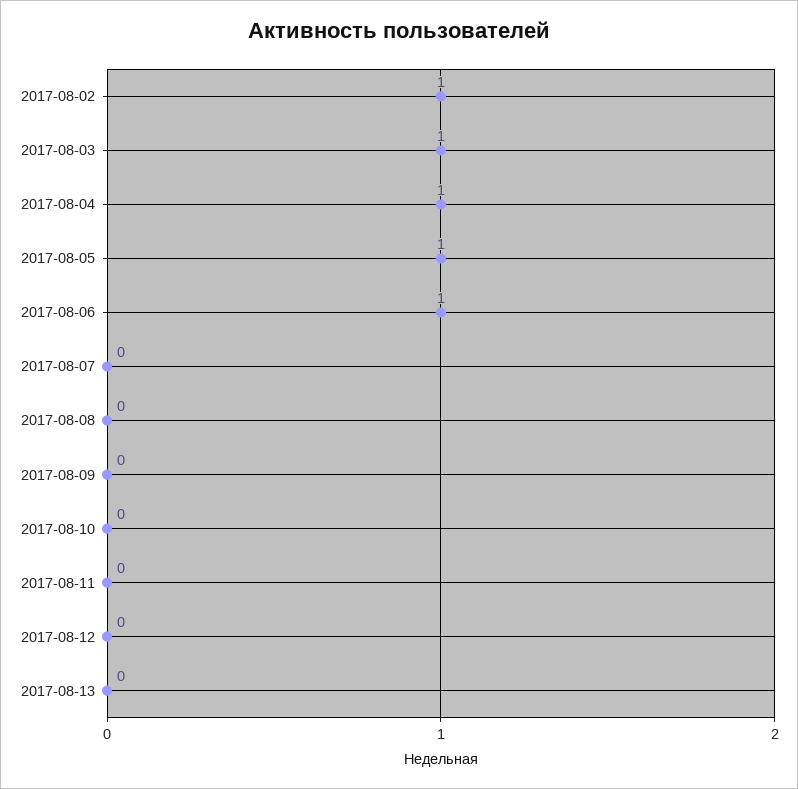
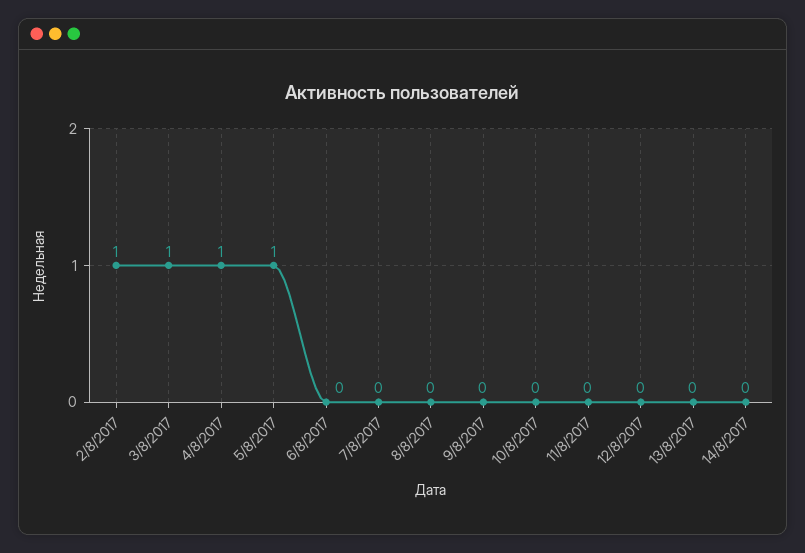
2017-08-06: 1 -> 0
14/8/2017: none -> 0

